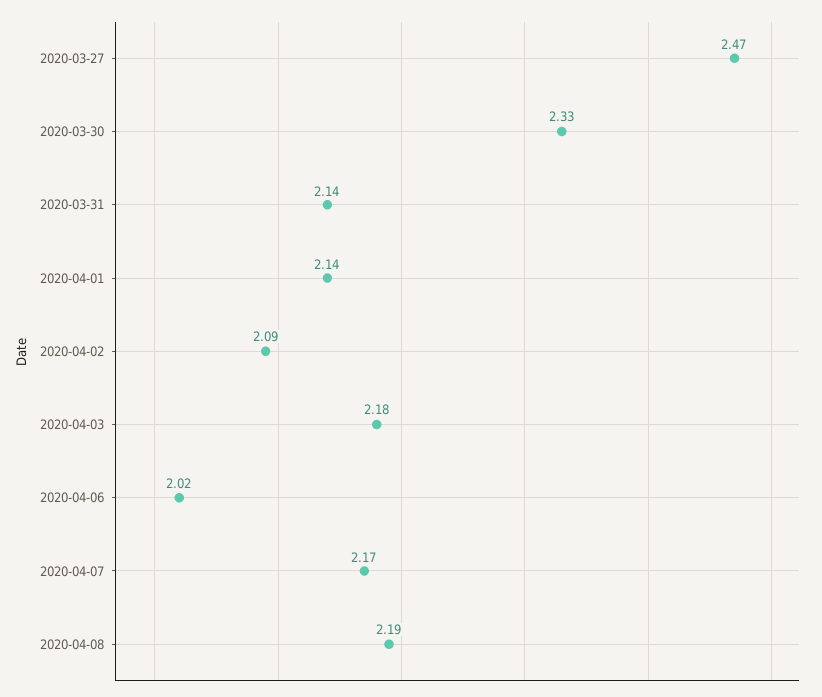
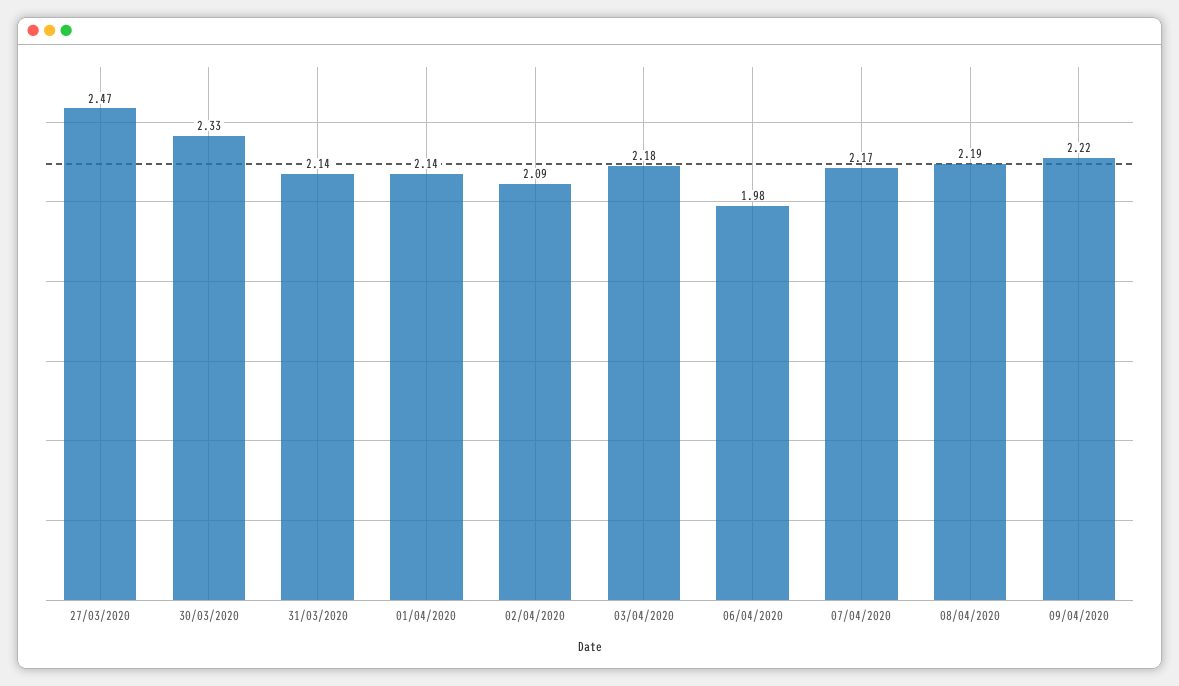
2020-04-06: 2.02 -> 1.98
09/04/2020: none -> 2.22

